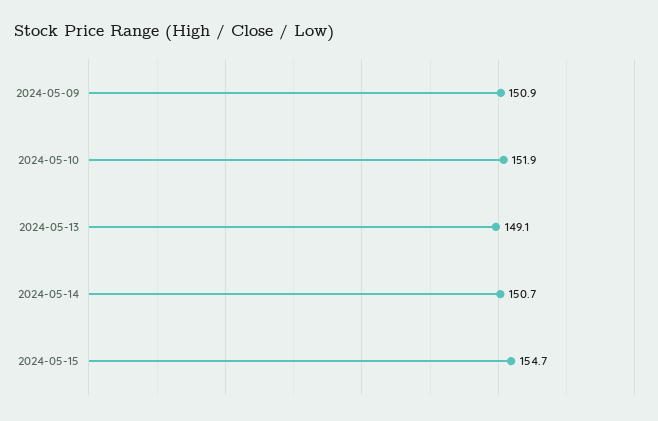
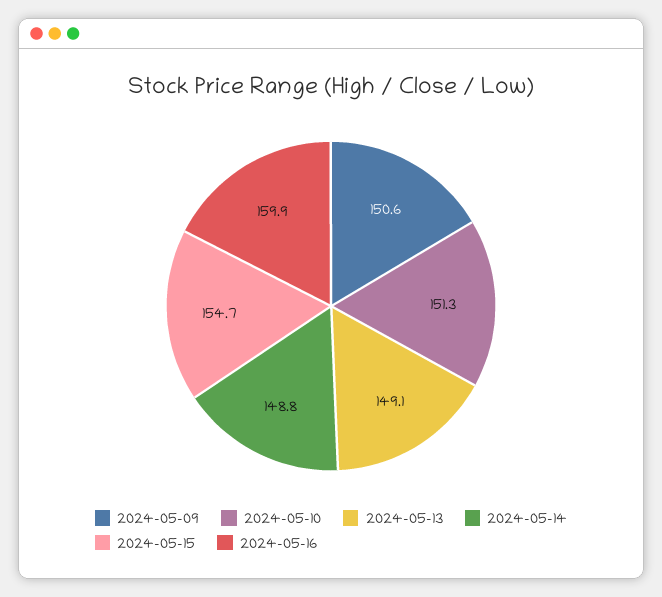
2024-05-09: 150.9 -> 150.6
2024-05-10: 151.9 -> 151.3
2024-05-14: 150.7 -> 148.8
2024-05-16: none -> 159.9

